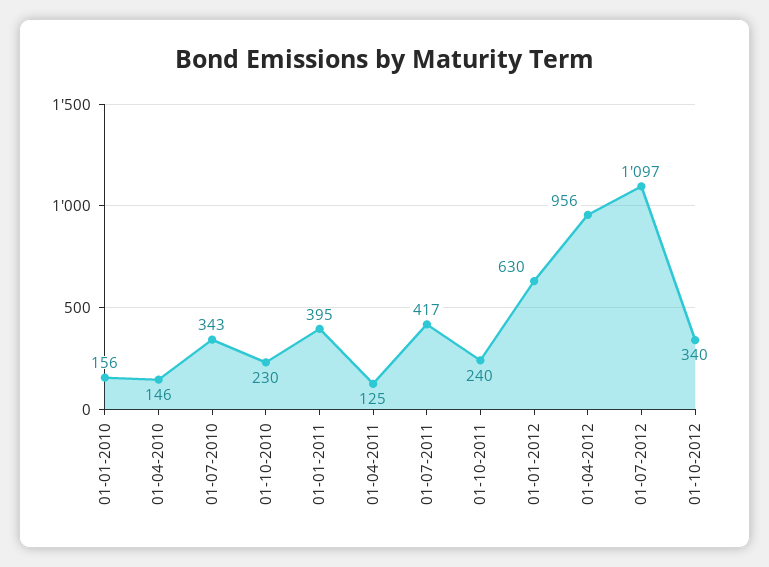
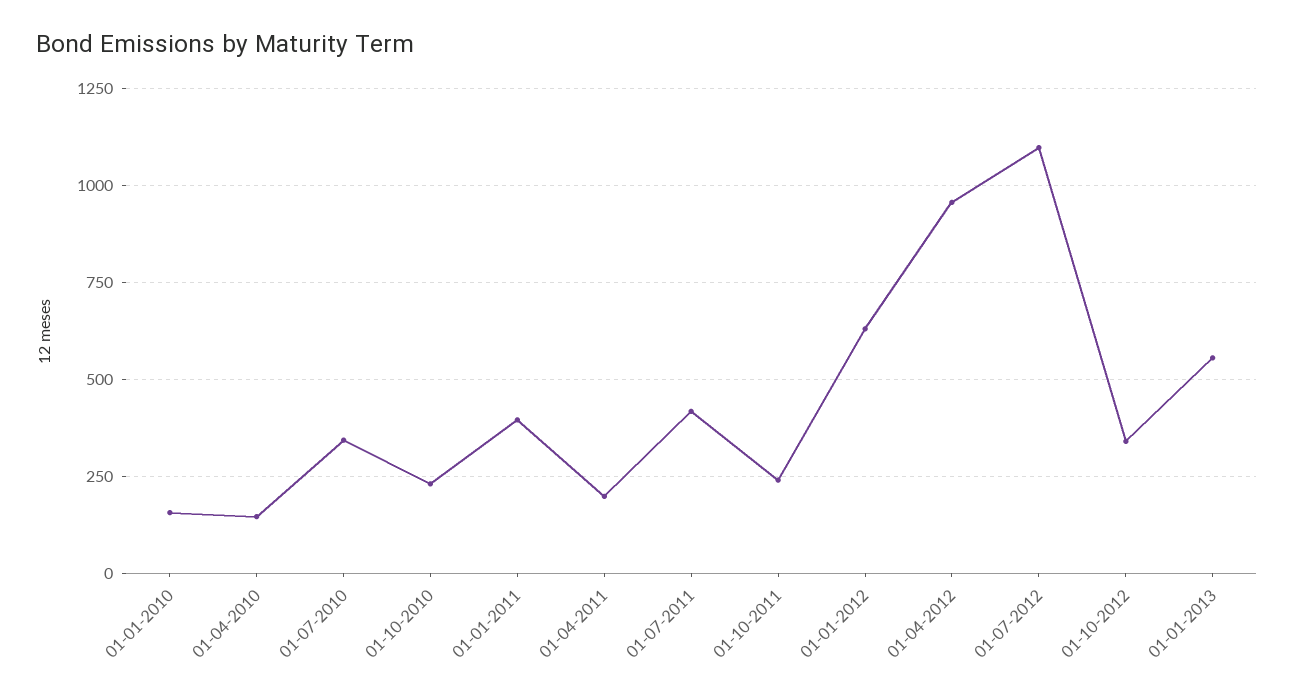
01-04-2011: 125 -> 200
01-01-2013: none -> 550

